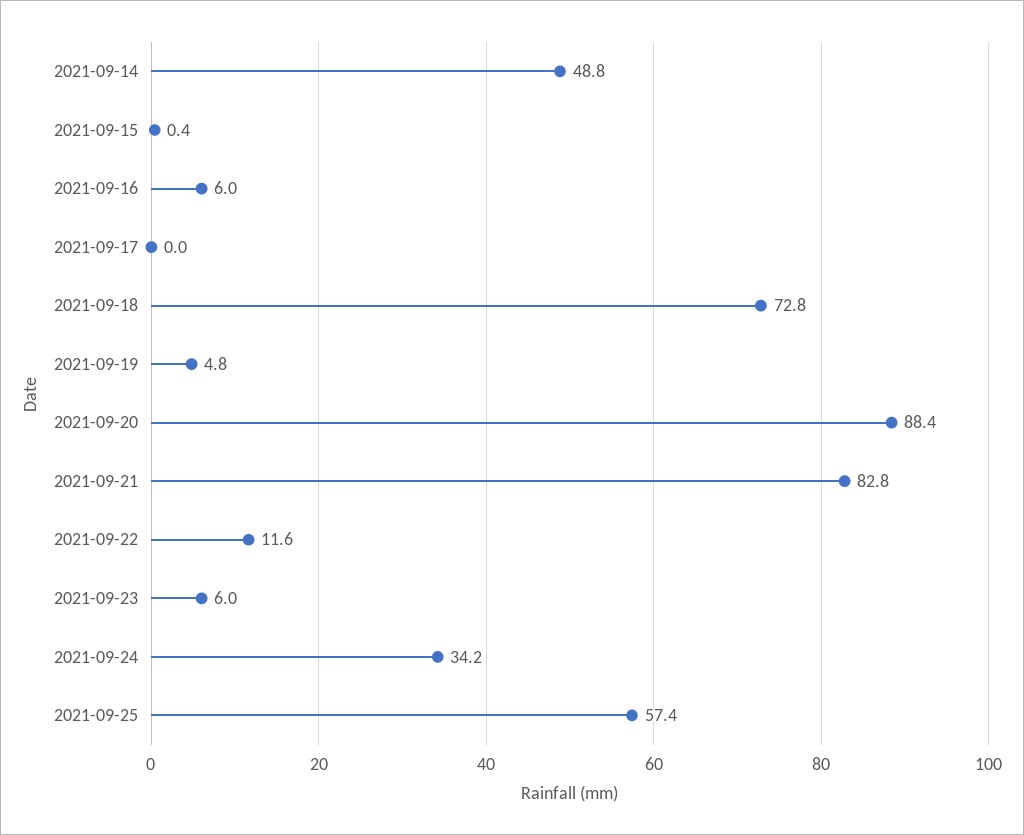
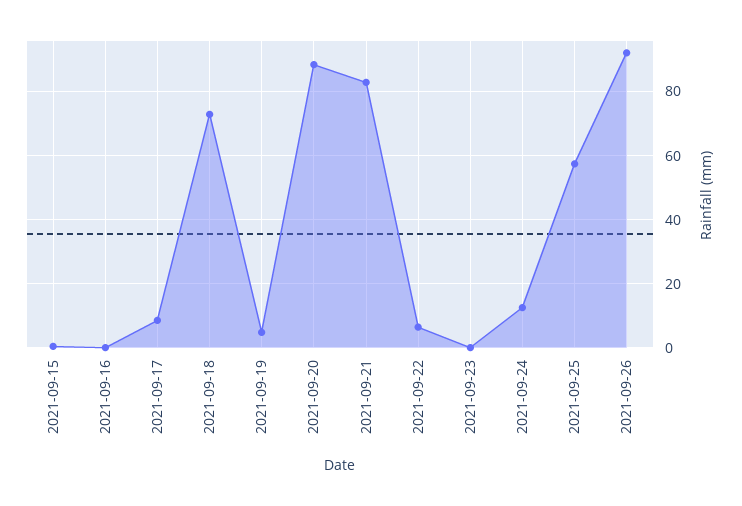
2021-09-14: 48.8 -> none
2021-09-16: 6 -> 0
2021-09-17: 0 -> 8
2021-09-22: 11.6 -> 6
2021-09-23: 6 -> 0
2021-09-24: 34.2 -> 12
2021-09-26: none -> 92

